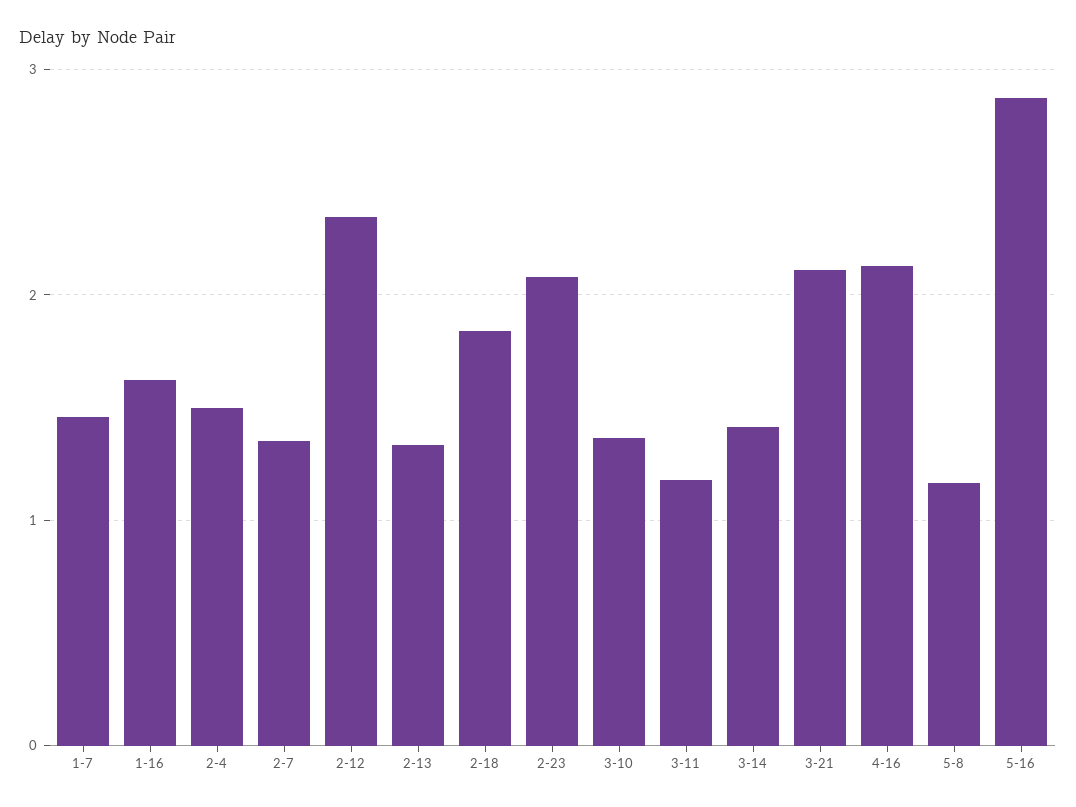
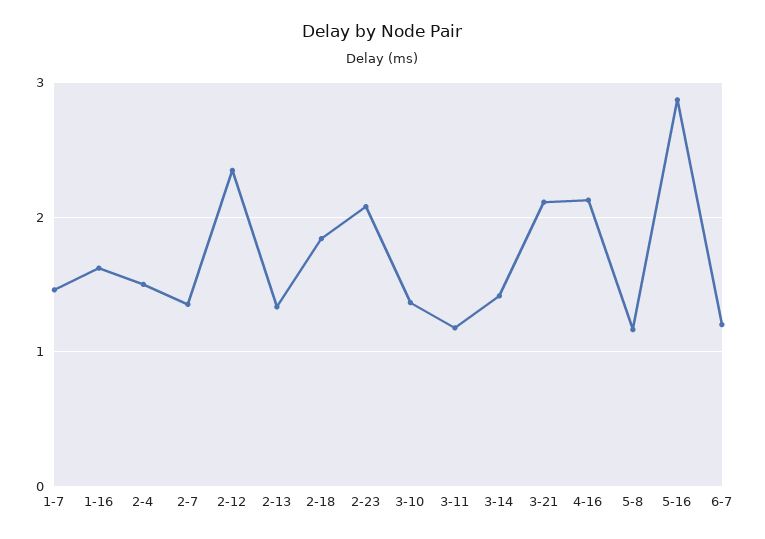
6-7: none -> 1.2

